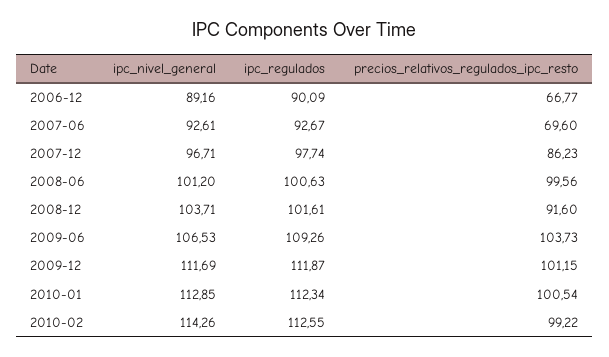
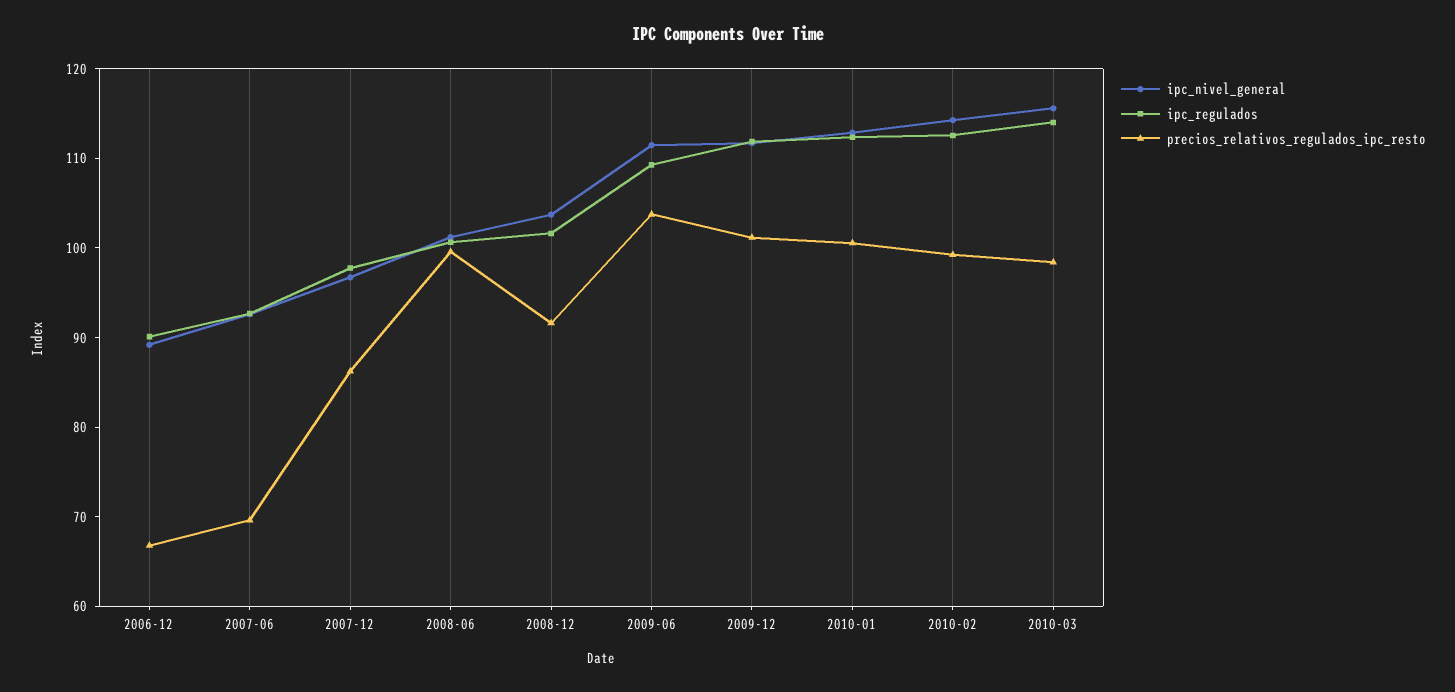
ipc_nivel_general, 2009-06: 106.53 -> 112
ipc_nivel_general, 2010-03: none -> 116
ipc_regulados, 2010-03: none -> 114
precios_relativos_regulados_ipc_resto, 2010-03: none -> 98

